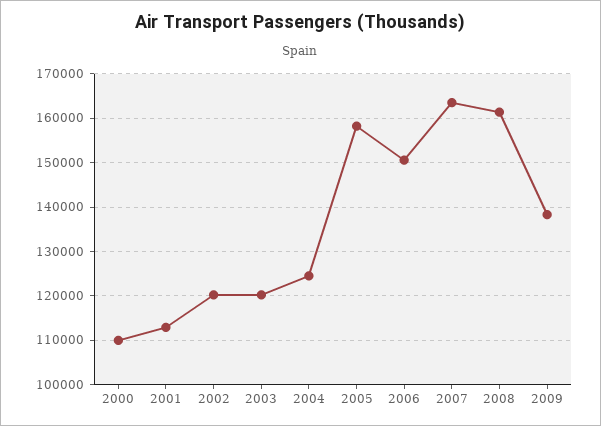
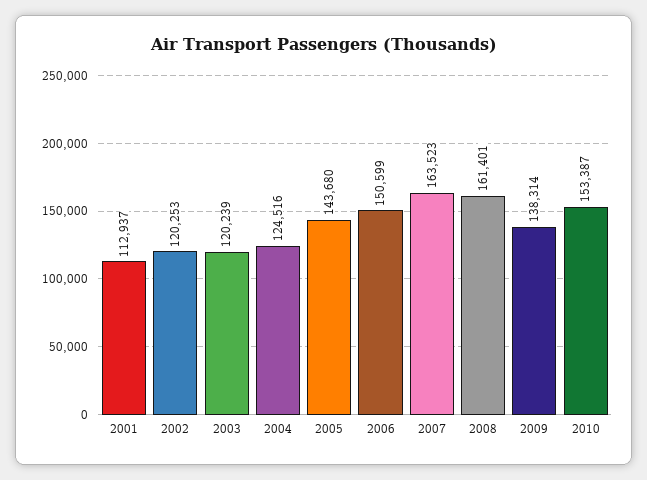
2000: 110000 -> none
2005: 158000 -> 143680
2010: none -> 153387

